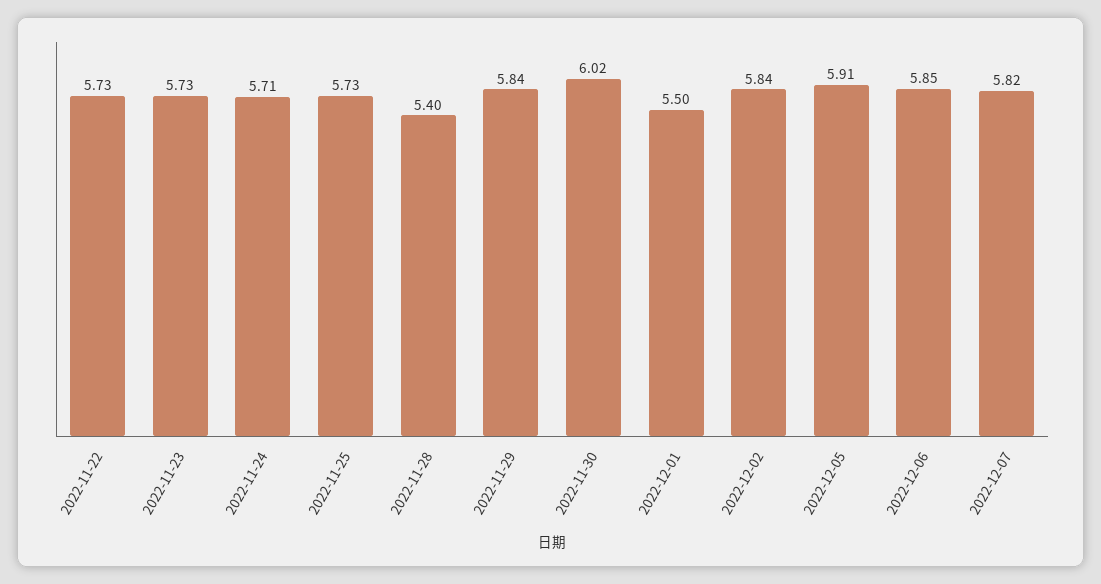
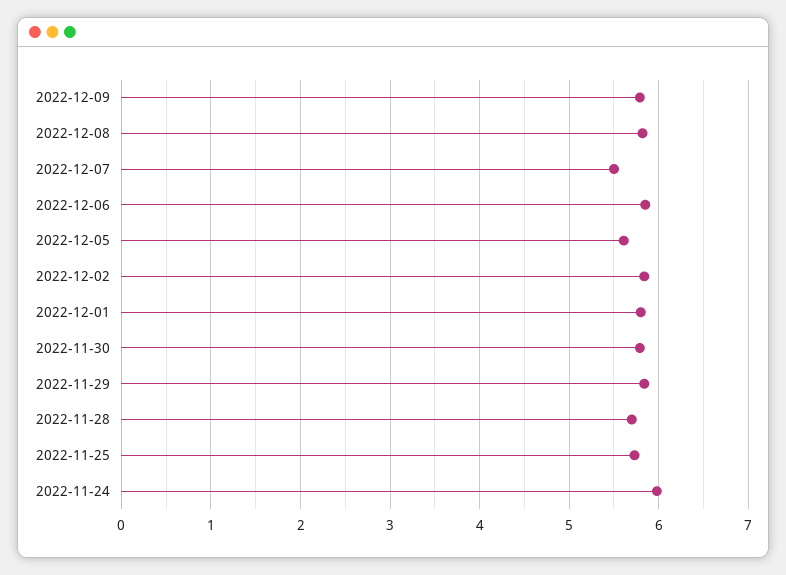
2022-11-22: 5.73 -> none
2022-11-23: 5.73 -> none
2022-11-24: 5.71 -> 6
2022-11-28: 5.4 -> 5.7
2022-11-30: 6.02 -> 5.8
2022-12-01: 5.5 -> 5.8
2022-12-05: 5.91 -> 5.6
2022-12-07: 5.82 -> 5.5
2022-12-09: none -> 5.8
2022-12-08: none -> 5.8

